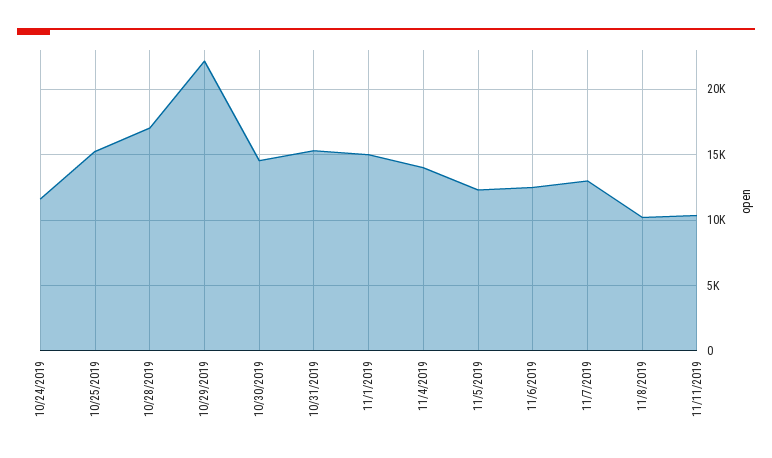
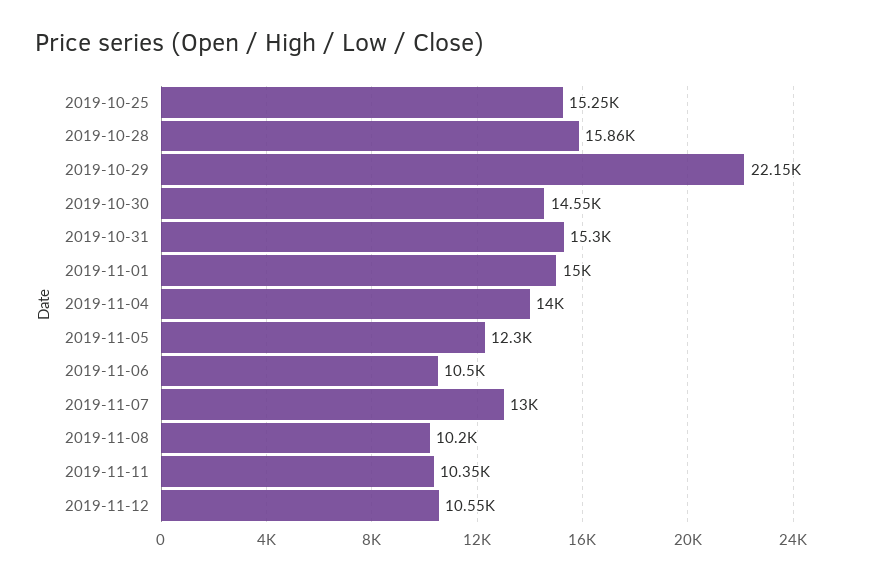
10/24/2019: 11500 -> none
10/28/2019: 17000 -> 15860
11/6/2019: 12500 -> 10500
2019-11-12: none -> 10550

